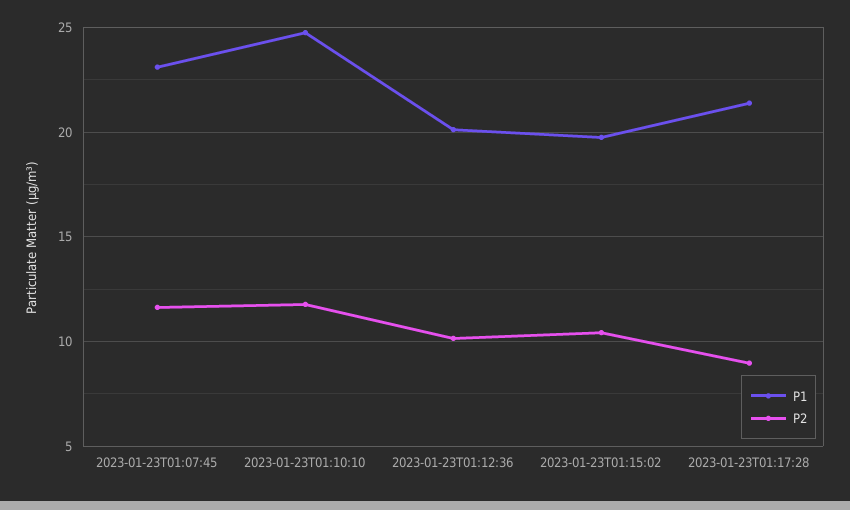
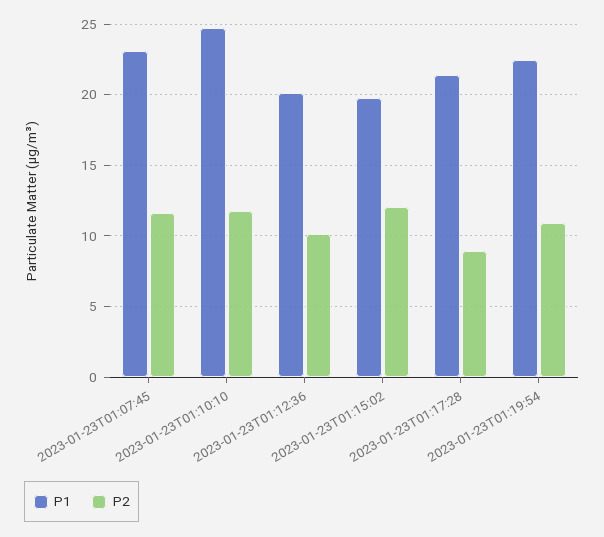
P2, 2023-01-23T01:15:02: 10.5 -> 12
P1, 2023-01-23T01:19:54: none -> 22.5
P2, 2023-01-23T01:19:54: none -> 11

